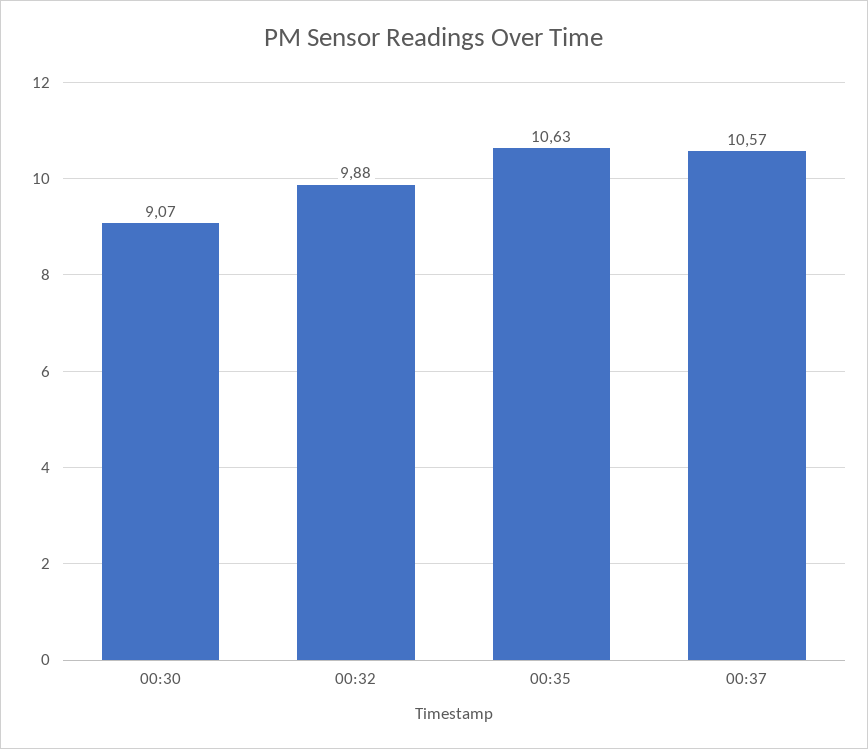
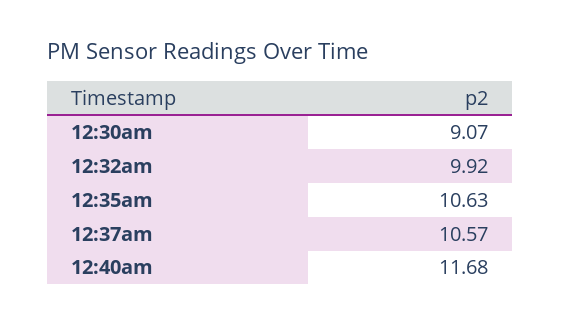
00:32: 9.88 -> 9.92
12:40am: none -> 11.68

